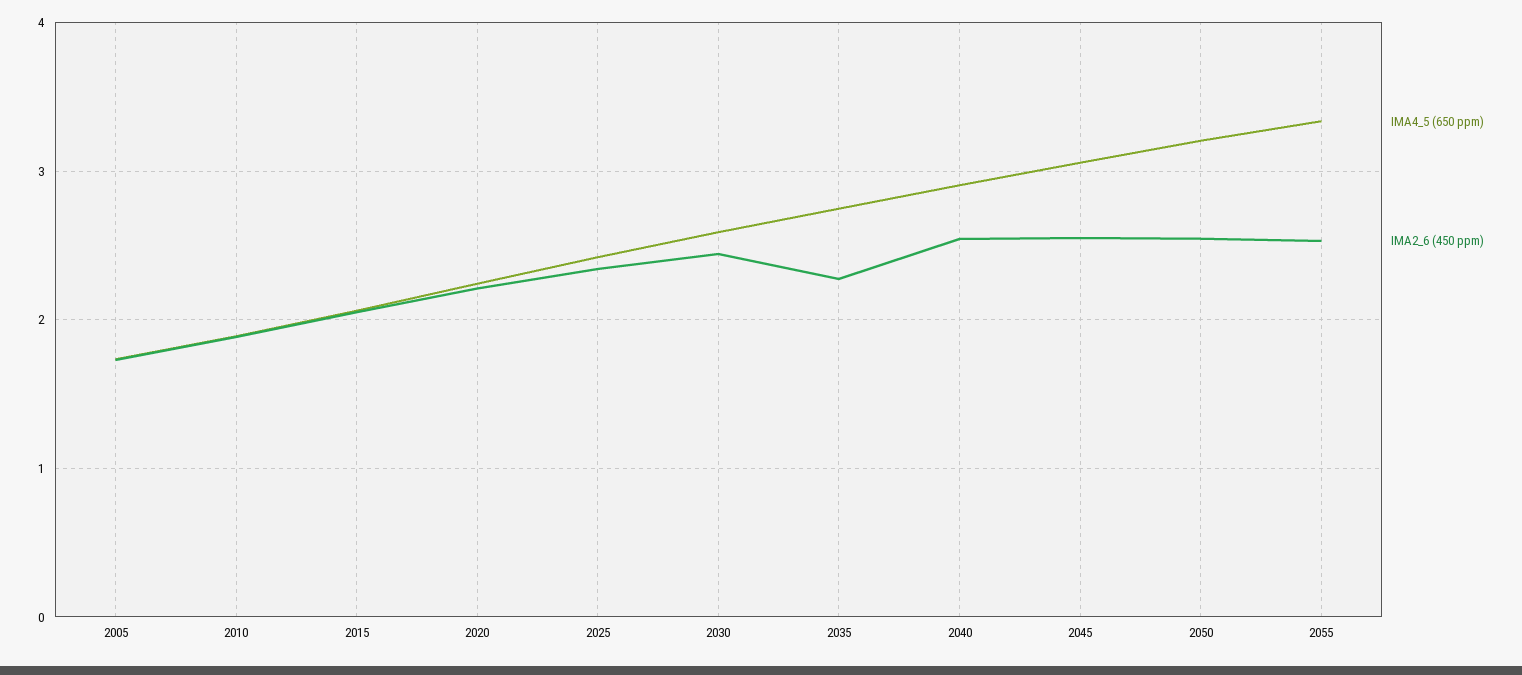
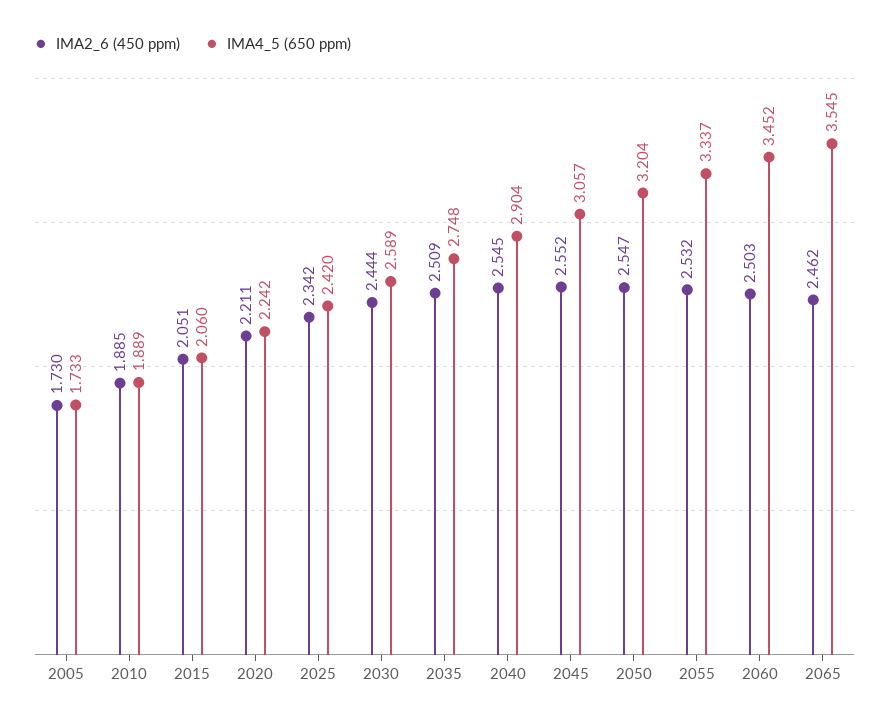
IMA2_6 (450 ppm), 2035: 2.3 -> 2.509
IMA2_6 (450 ppm), 2060: none -> 2.503
IMA4_5 (650 ppm), 2060: none -> 3.452
IMA2_6 (450 ppm), 2065: none -> 2.462
IMA4_5 (650 ppm), 2065: none -> 3.545

